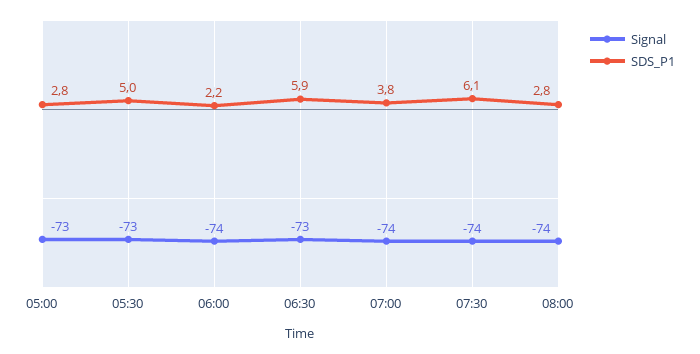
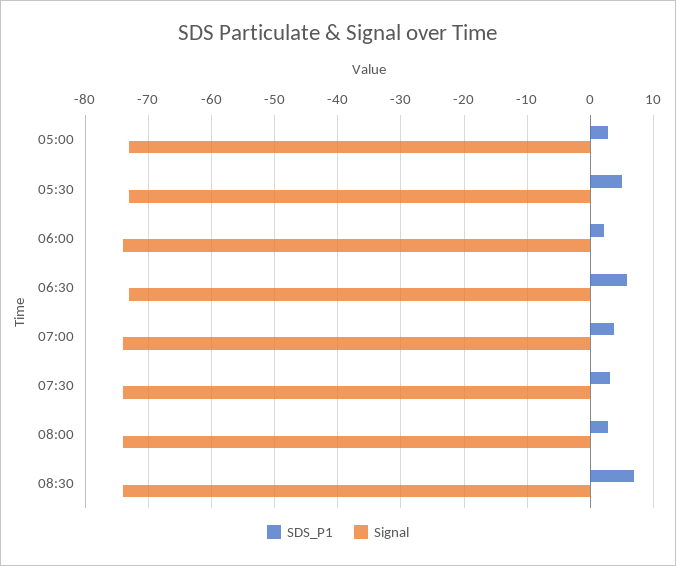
SDS_P1, 07:30: 6.1 -> 3
SDS_P1, 08:30: none -> 7
Signal, 08:30: none -> -74

